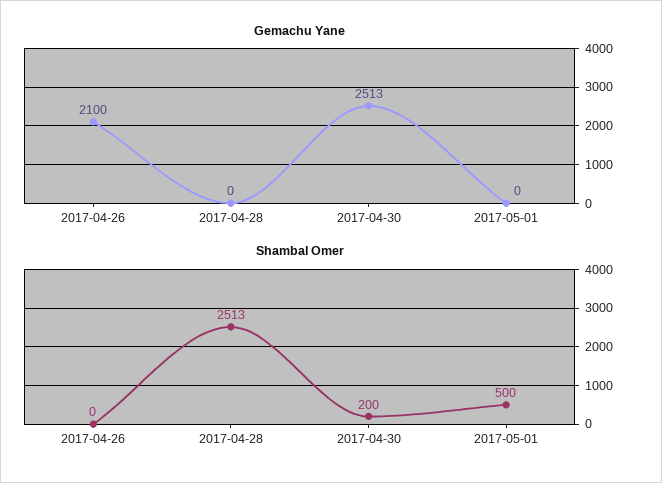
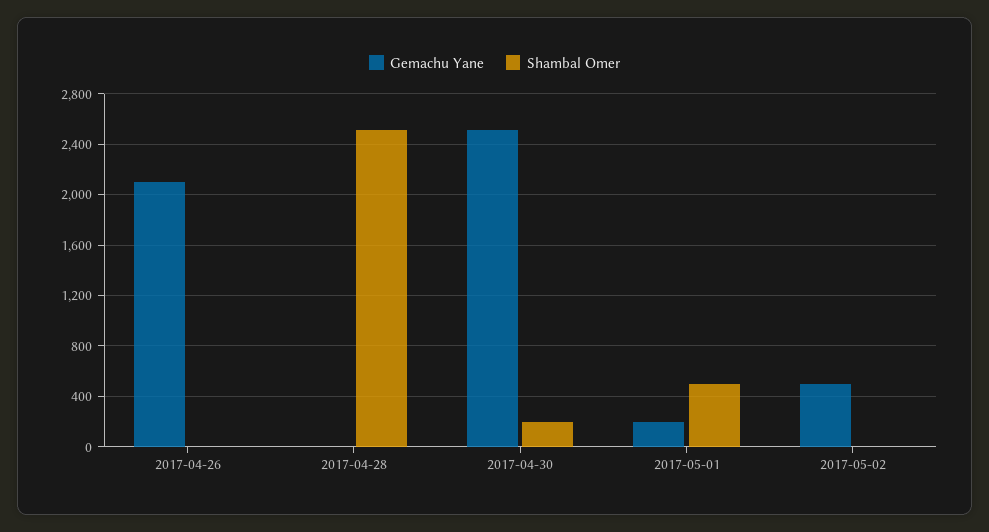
Gemachu Yane, 2017-05-01: 0 -> 200
Gemachu Yane, 2017-05-02: none -> 500
Shambal Omer, 2017-05-02: none -> 0

